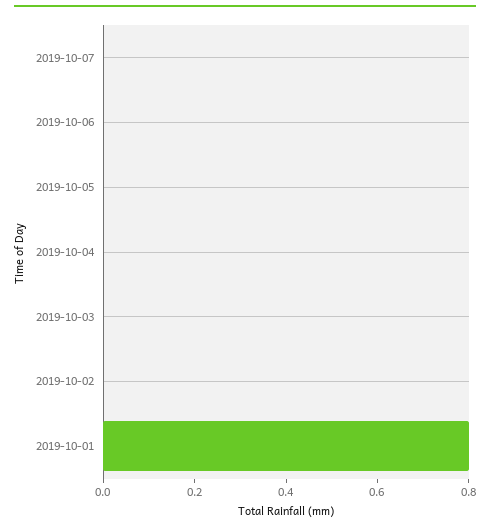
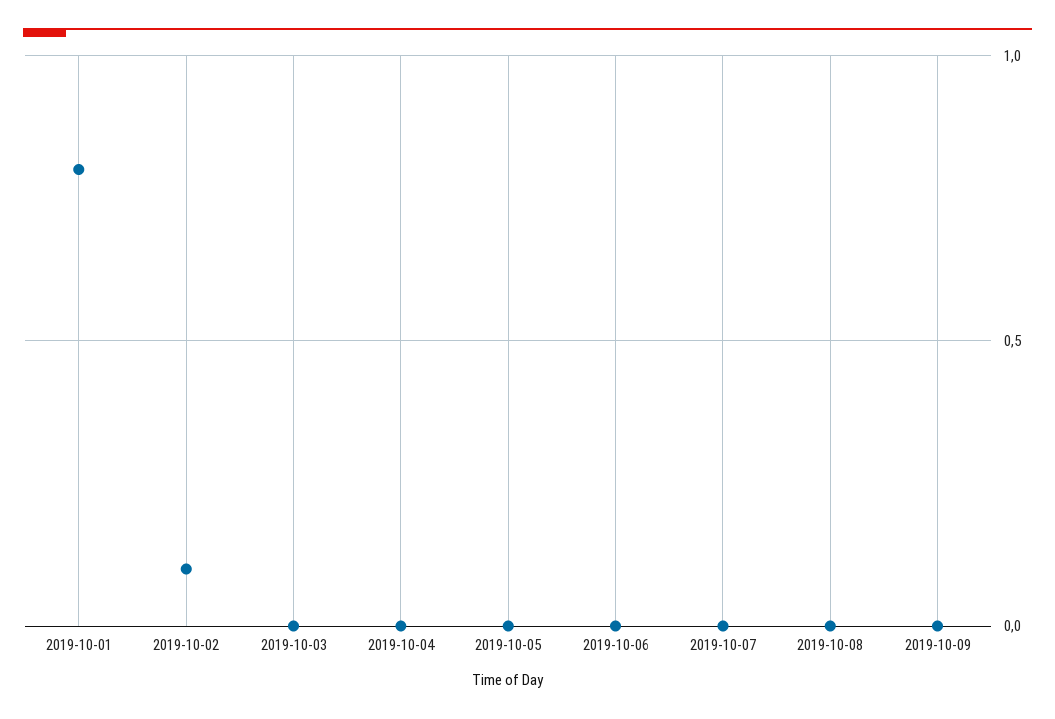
2019-10-02: 0 -> 0.1
2019-10-08: none -> 0
2019-10-09: none -> 0

